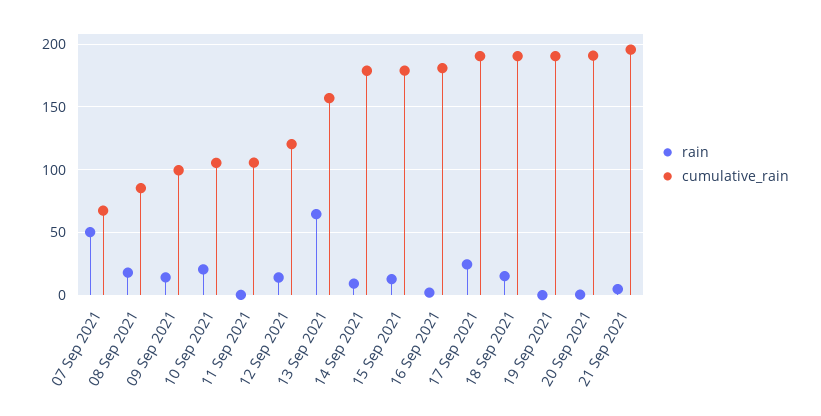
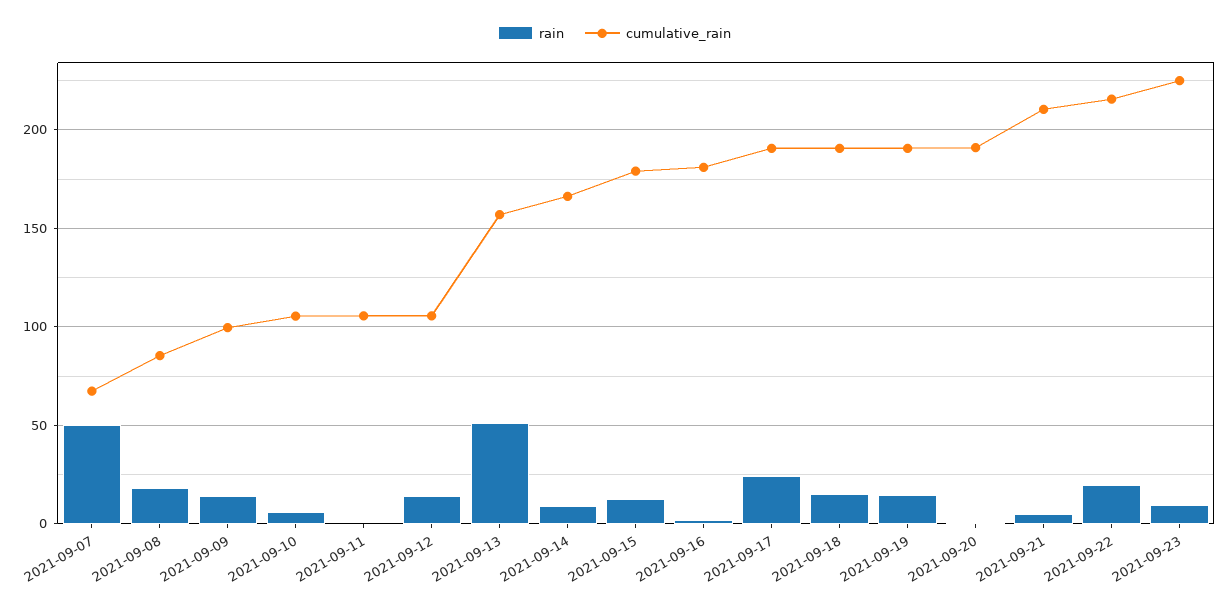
rain, 10 Sep 2021: 20 -> 5
cumulative_rain, 12 Sep 2021: 120 -> 105
rain, 13 Sep 2021: 65 -> 50
cumulative_rain, 14 Sep 2021: 180 -> 165
rain, 19 Sep 2021: 0 -> 15
cumulative_rain, 21 Sep 2021: 195 -> 210
rain, 2021-09-22: none -> 20
cumulative_rain, 2021-09-22: none -> 215
rain, 2021-09-23: none -> 10
cumulative_rain, 2021-09-23: none -> 225

